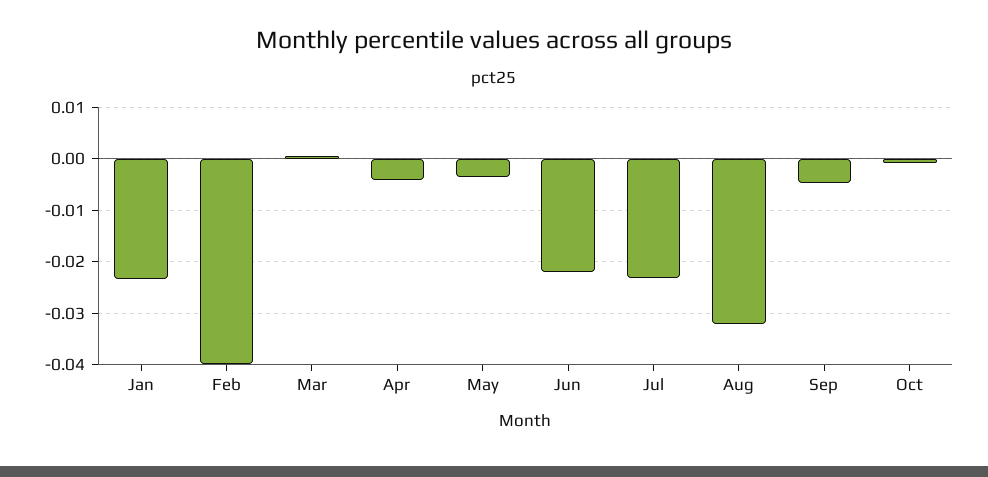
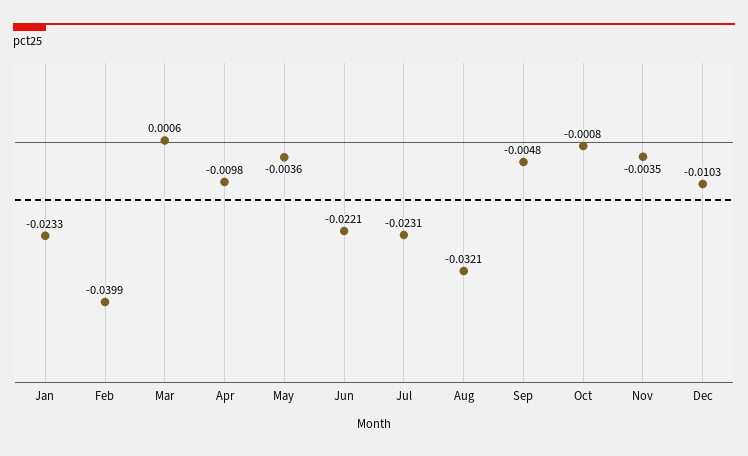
Apr: -0.004 -> -0.0098
Nov: none -> -0.0035
Dec: none -> -0.0103

